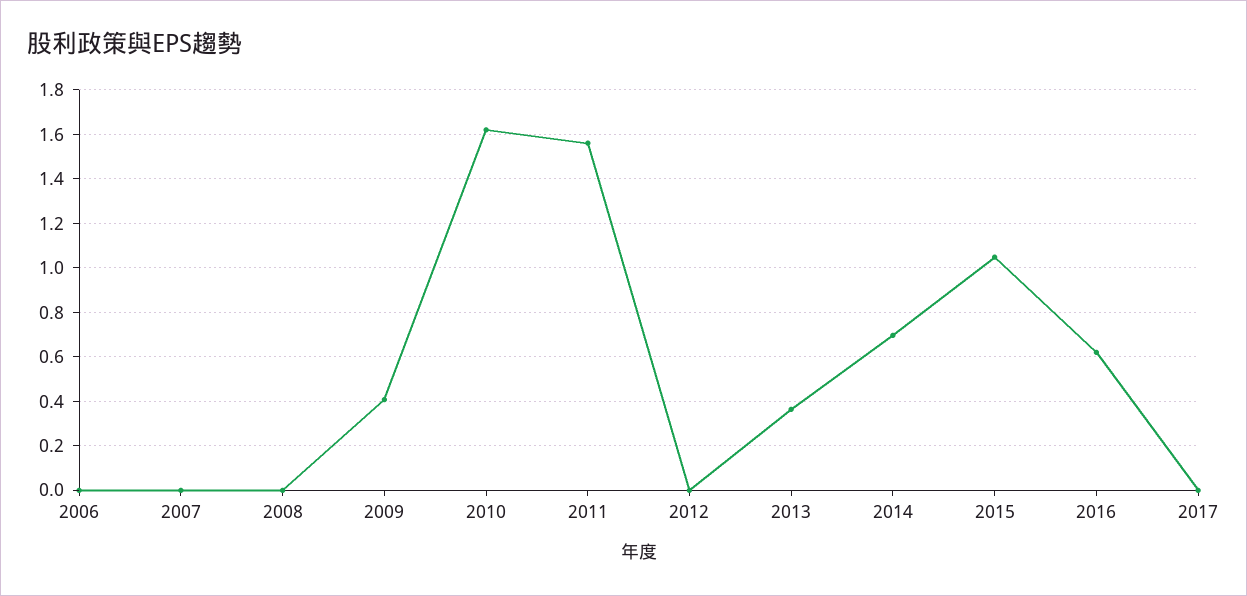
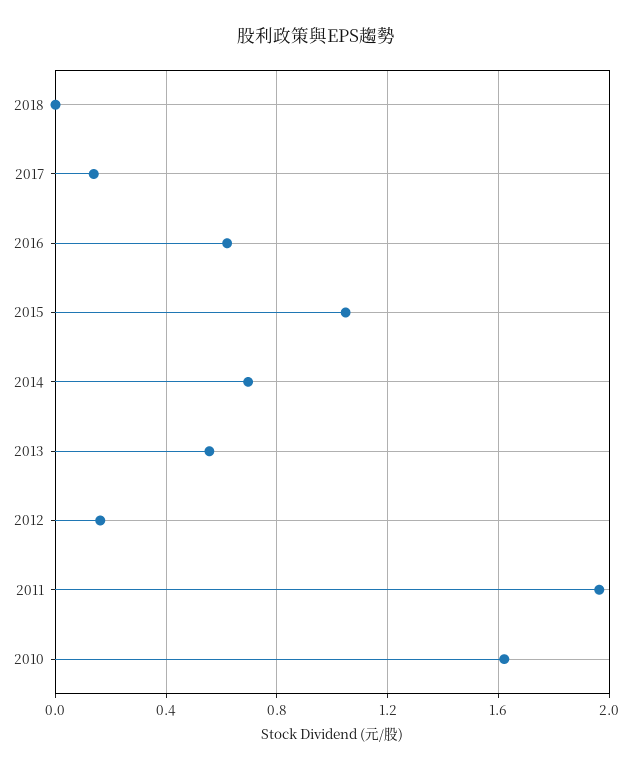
2006: 0 -> none
2007: 0 -> none
2008: 0 -> none
2009: 0.4 -> none
2011: 1.55 -> 1.95
2012: 0 -> 0.15
2013: 0.35 -> 0.55
2017: 0 -> 0.15
2018: none -> 0

